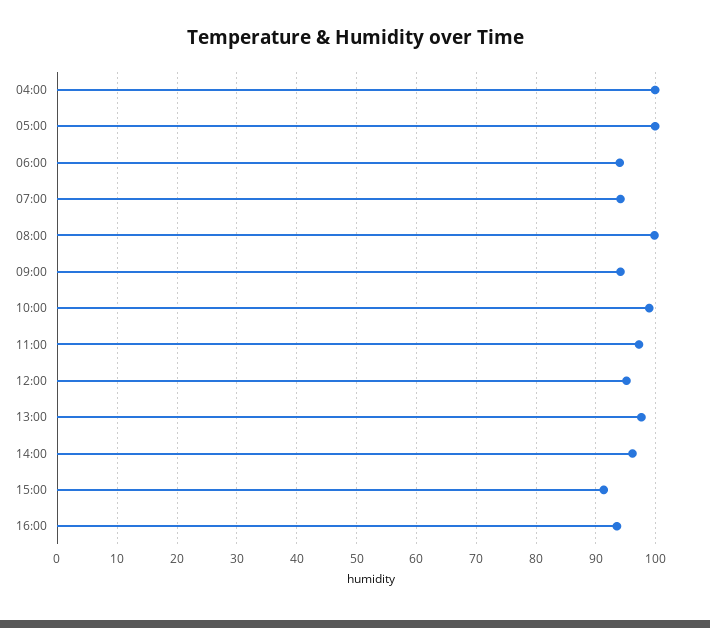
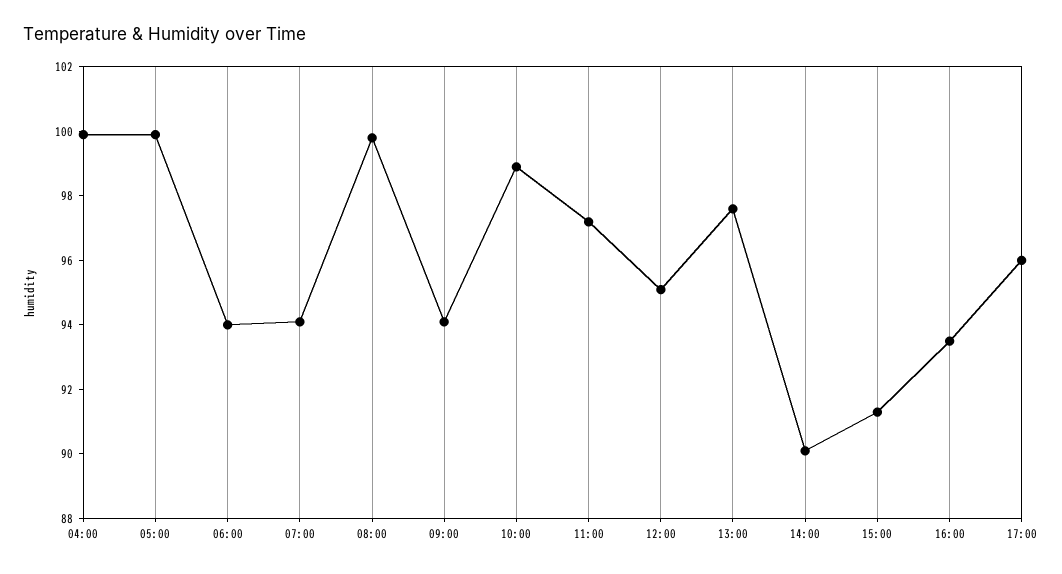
14:00: 96 -> 90
17:00: none -> 96

